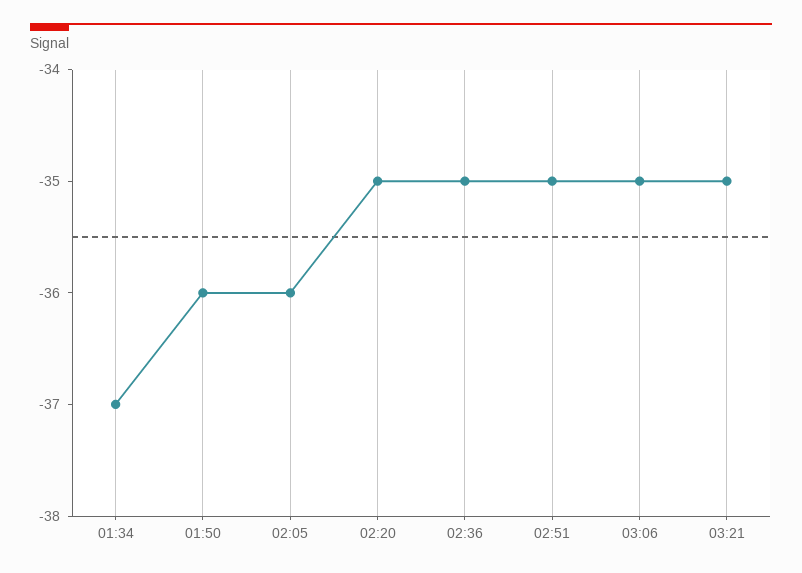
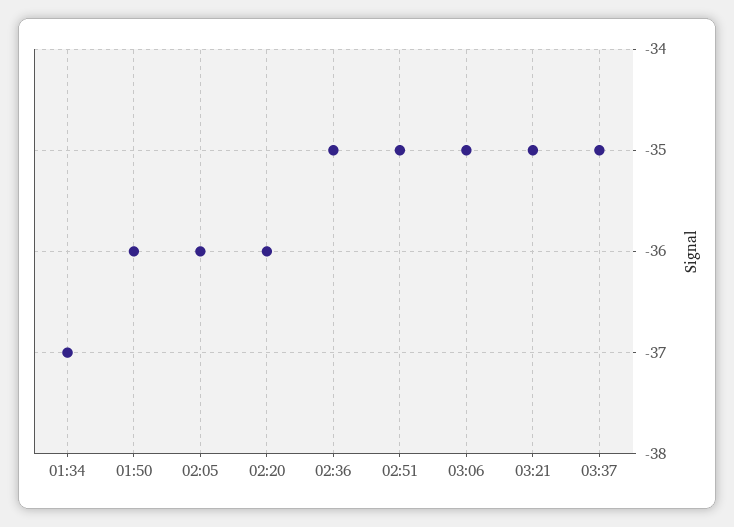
02:20: -35 -> -36
03:37: none -> -35

